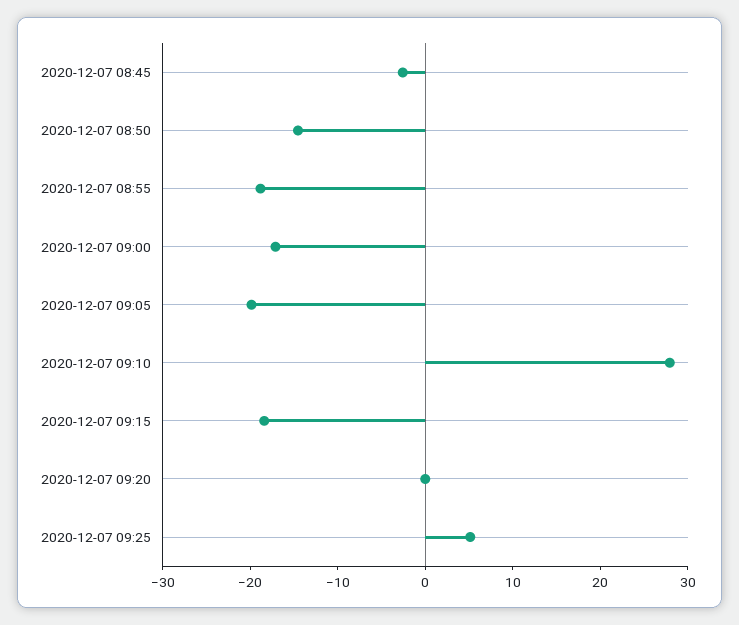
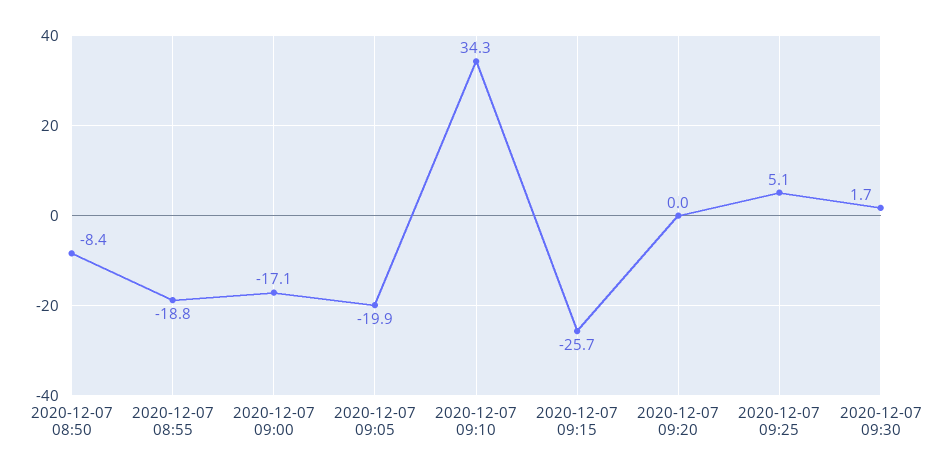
2020-12-07 08:45: -2 -> none
2020-12-07 08:50: -14 -> -8.4
2020-12-07 09:10: 28 -> 34.3
2020-12-07 09:15: -18 -> -25.7
2020-12-07 09:30: none -> 1.7

